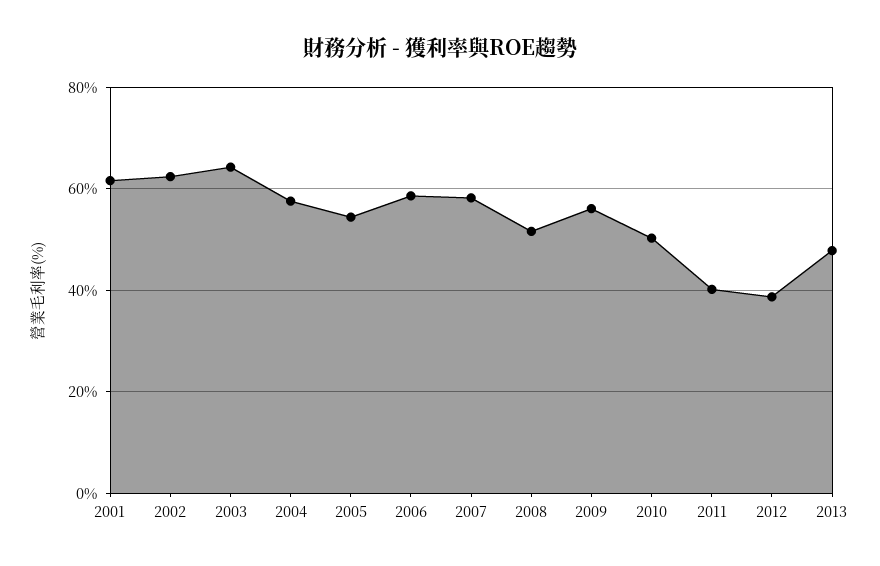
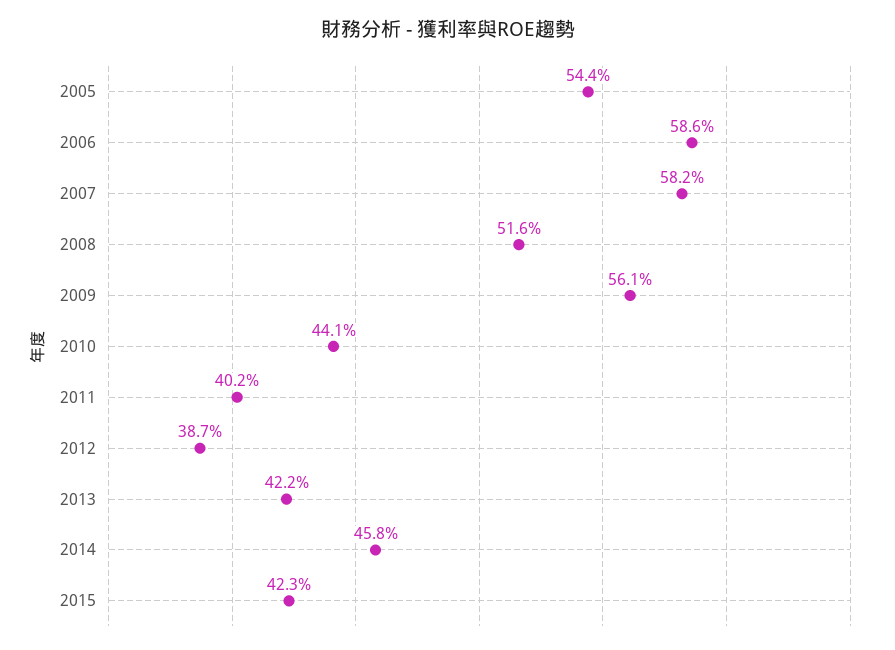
2001: 62 -> none
2002: 62 -> none
2003: 64 -> none
2004: 58 -> none
2010: 50 -> 44.1
2013: 48 -> 42.2
2014: none -> 45.8
2015: none -> 42.3

